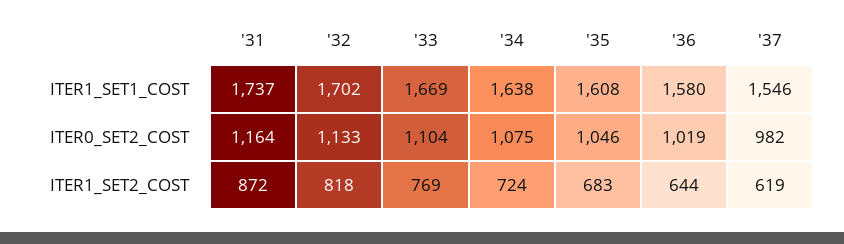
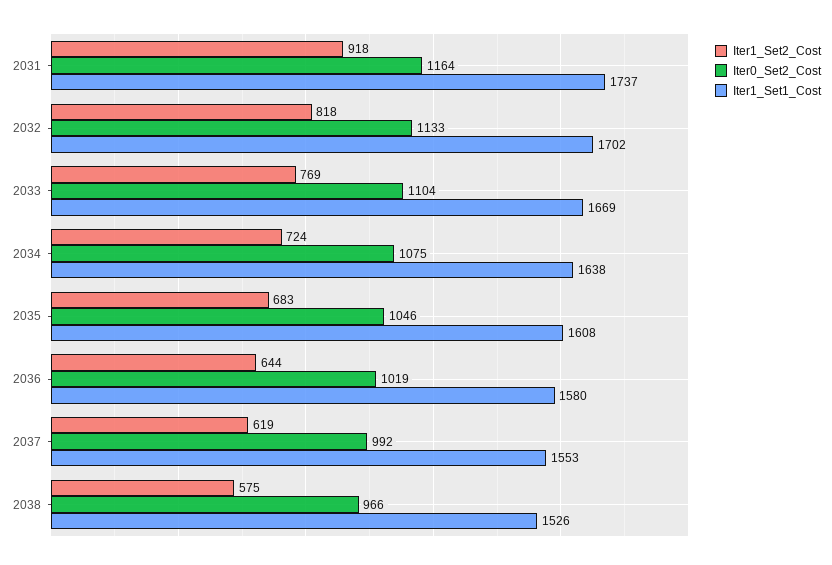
ITER1_SET1_COST, '37: 1546 -> 1553
ITER0_SET2_COST, '37: 982 -> 992
ITER1_SET2_COST, '31: 872 -> 918
ITER1_SET2_COST, 2038: none -> 575
ITER0_SET2_COST, 2038: none -> 966
ITER1_SET1_COST, 2038: none -> 1526

